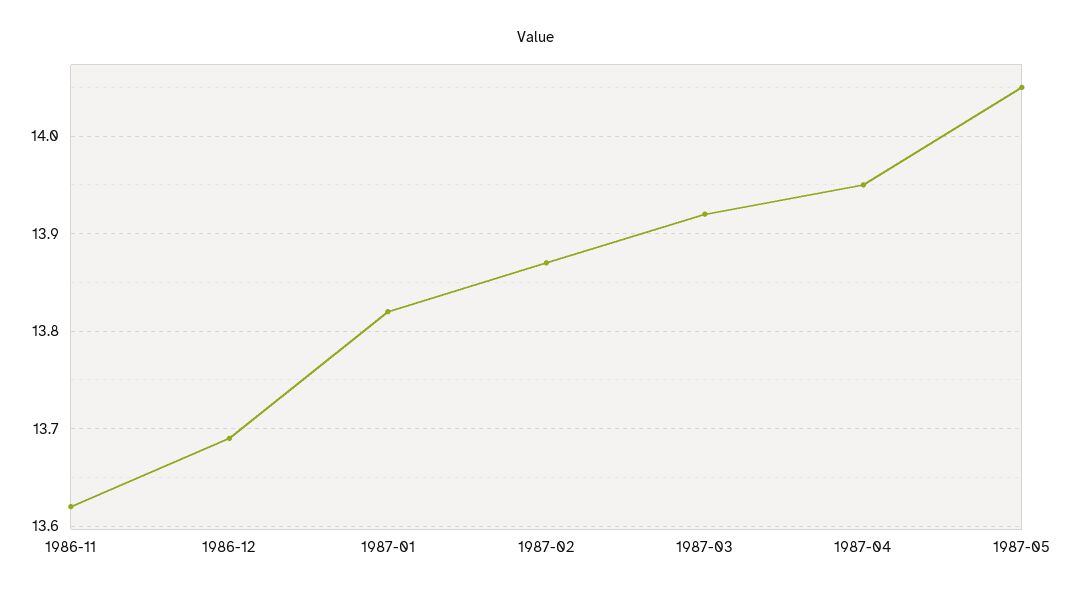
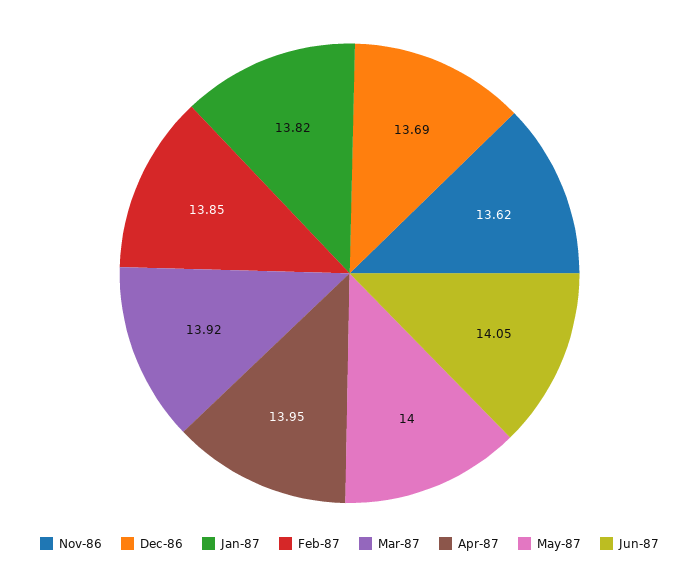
1987-02: 13.87 -> 13.85
1987-05: 14.05 -> 14
Jun-87: none -> 14.05

